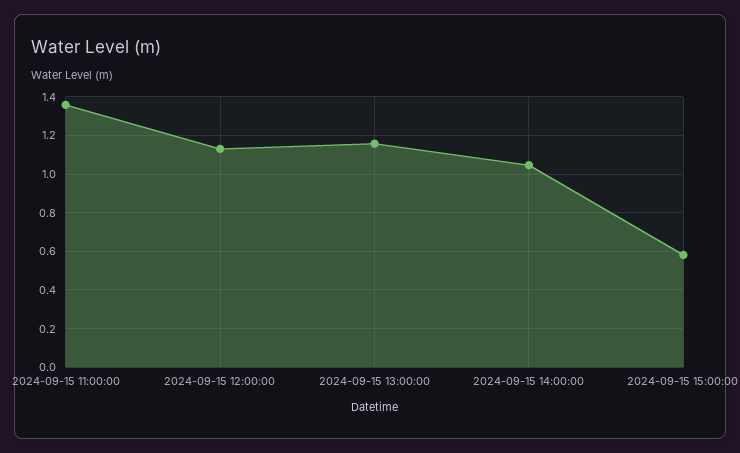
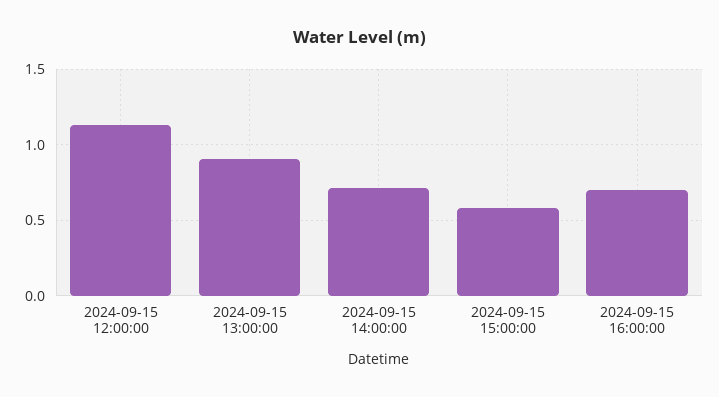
2024-09-15 11:00:00: 1.35 -> none
2024-09-15 13:00:00: 1.15 -> 0.9
2024-09-15 14:00:00: 1.05 -> 0.7
2024-09-15 16:00:00: none -> 0.7

